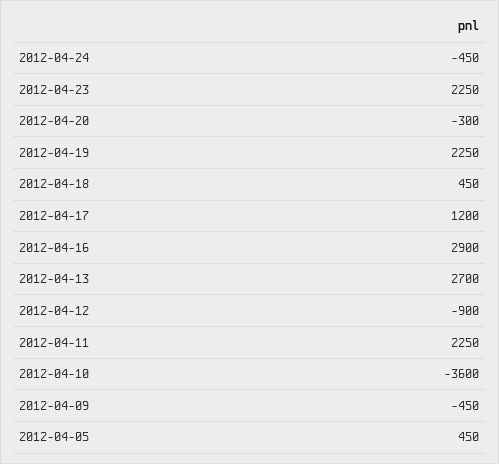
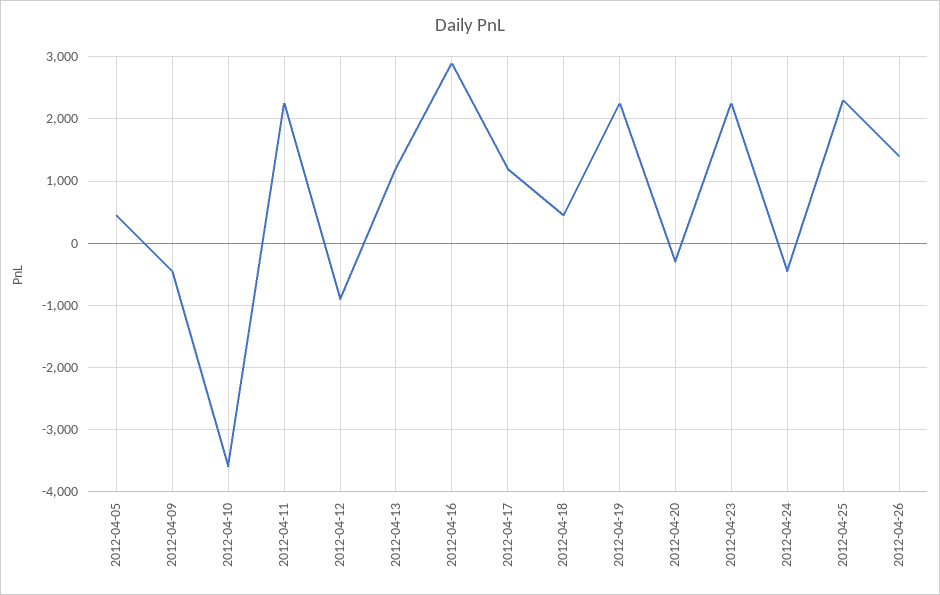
2012-04-13: 2700 -> 1200
2012-04-25: none -> 2300
2012-04-26: none -> 1400

